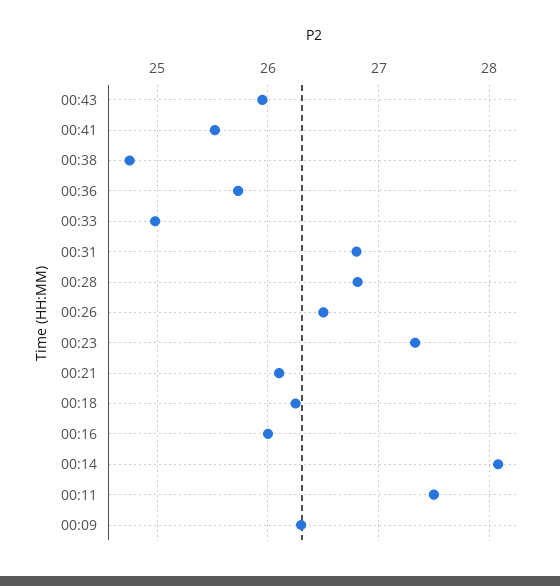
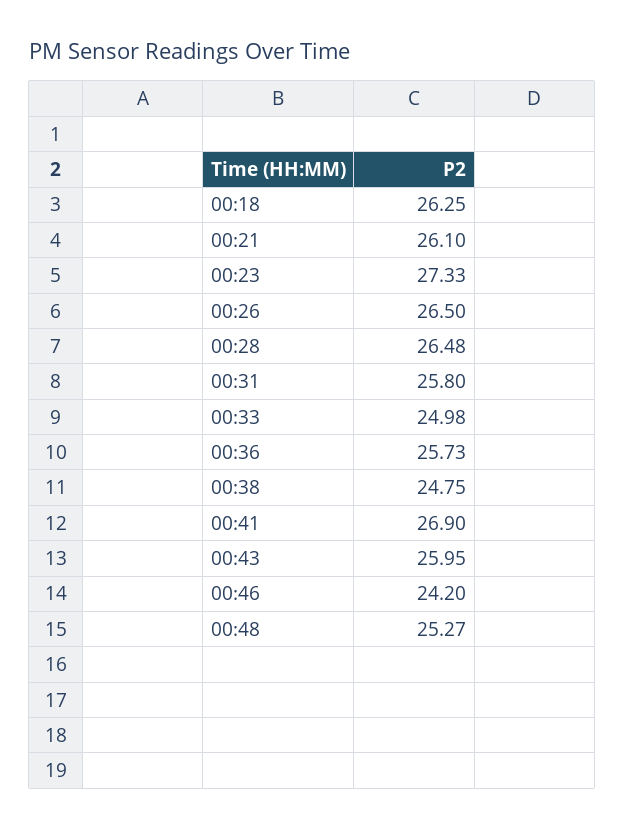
00:41: 25.5 -> 26.9
00:31: 26.8 -> 25.8
00:28: 26.8 -> 26.48
00:16: 26 -> none
00:14: 28.1 -> none
00:11: 27.5 -> none
00:09: 26.3 -> none
00:46: none -> 24.2
00:48: none -> 25.27

